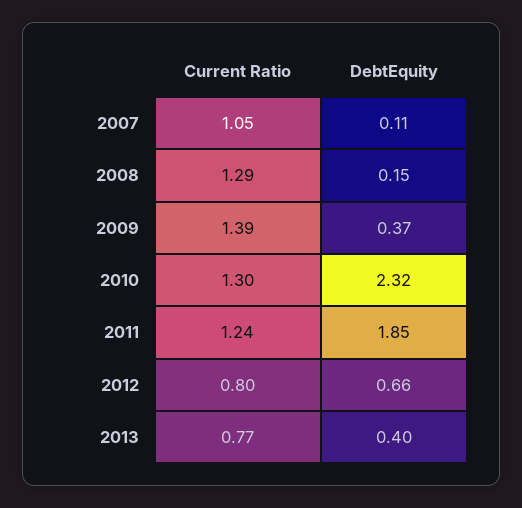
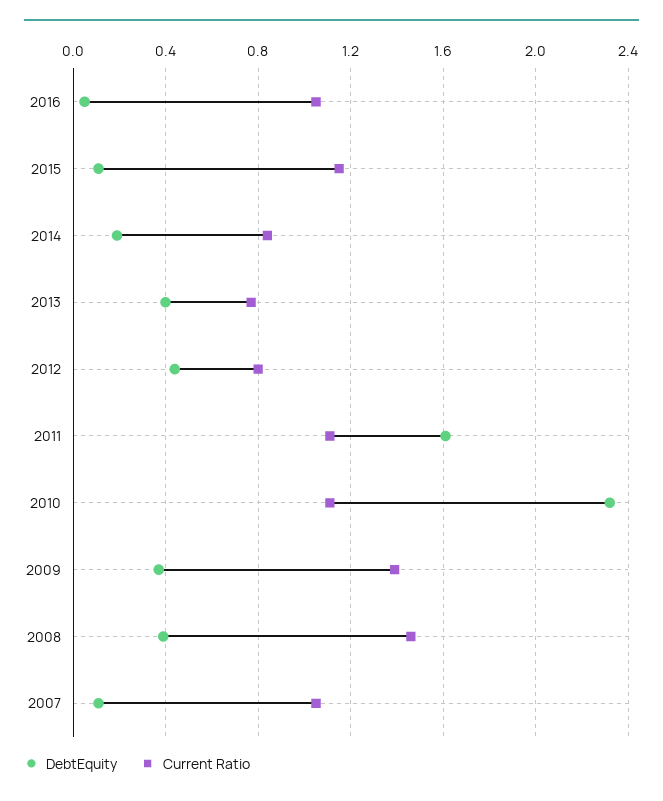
Current Ratio, 2008: 1.29 -> 1.45
DebtEquity, 2008: 0.15 -> 0.4
Current Ratio, 2010: 1.3 -> 1.1
Current Ratio, 2011: 1.24 -> 1.1
DebtEquity, 2011: 1.85 -> 1.6
DebtEquity, 2012: 0.66 -> 0.45
DebtEquity, 2016: none -> 0.05
Current Ratio, 2016: none -> 1.05
DebtEquity, 2015: none -> 0.1
Current Ratio, 2015: none -> 1.15
DebtEquity, 2014: none -> 0.2
Current Ratio, 2014: none -> 0.85

